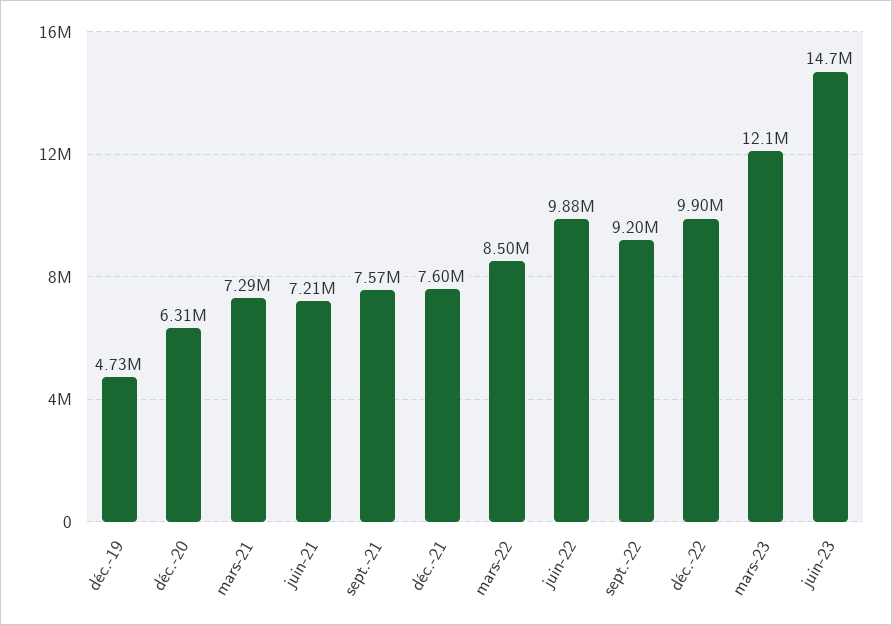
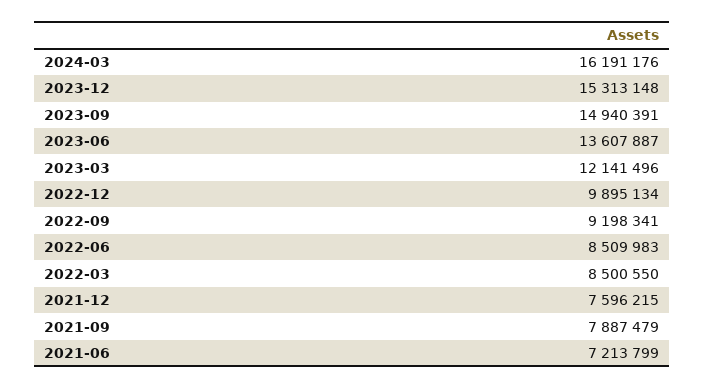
déc.-19: 4730000 -> none
déc.-20: 6310000 -> none
mars-21: 7290000 -> none
sept.-21: 7570000 -> 7887479
juin-22: 9880000 -> 8509983
juin-23: 14700000 -> 13607887
2024-03: none -> 16191176
2023-12: none -> 15313148
2023-09: none -> 14940391

